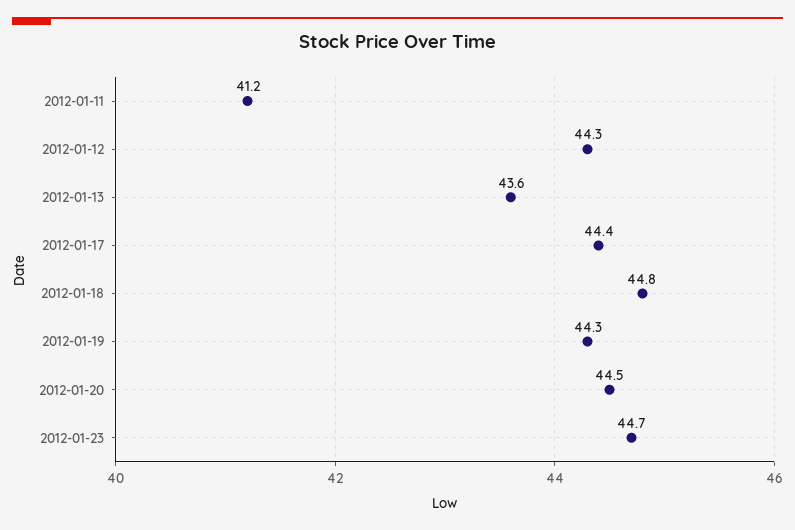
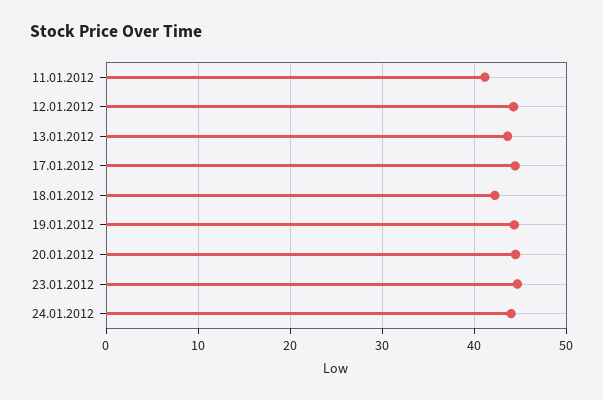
2012-01-18: 44.8 -> 42
24.01.2012: none -> 44

